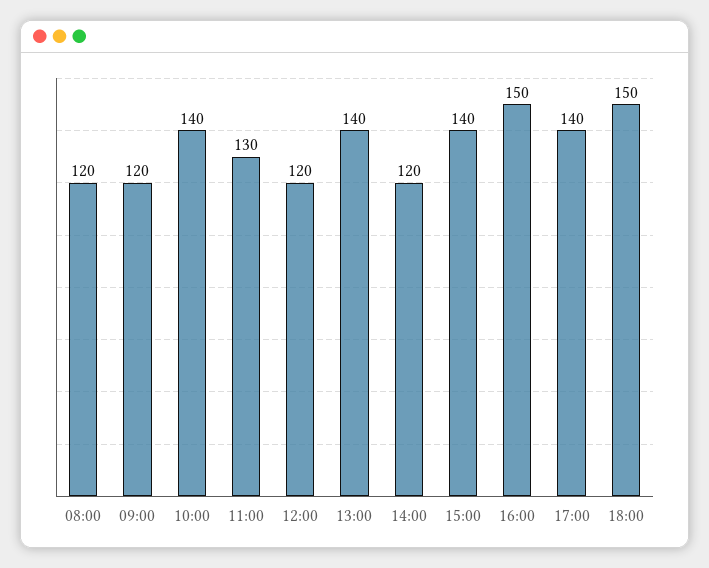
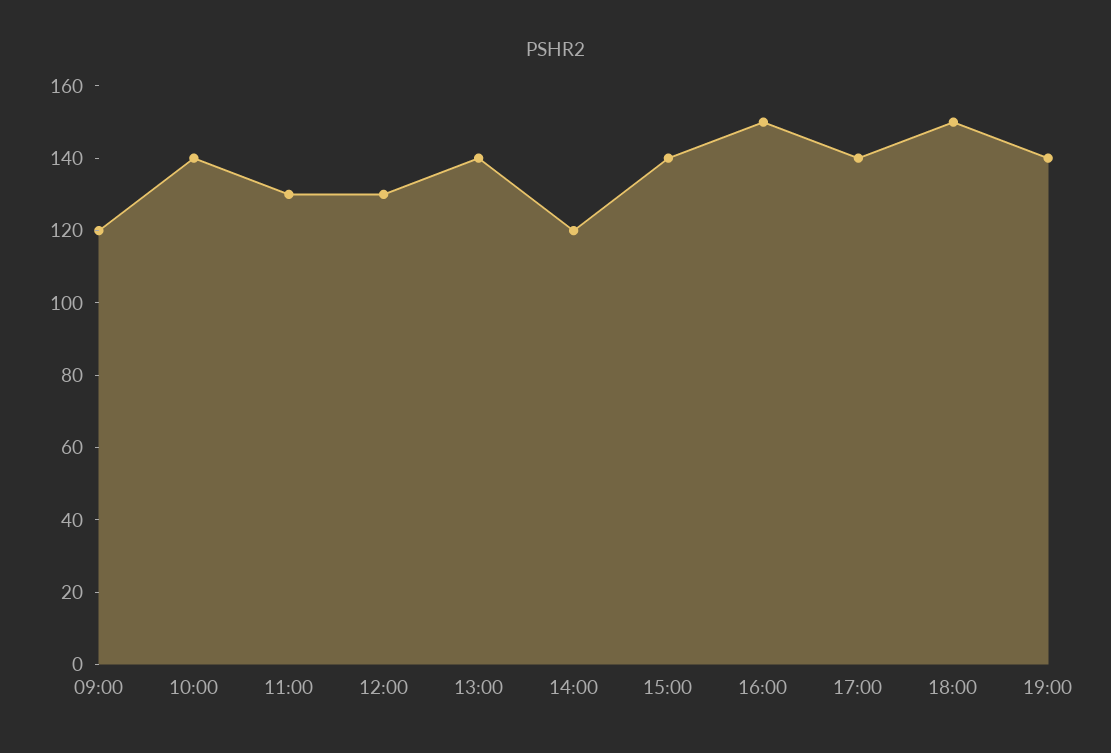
08:00: 120 -> none
12:00: 120 -> 130
19:00: none -> 140

